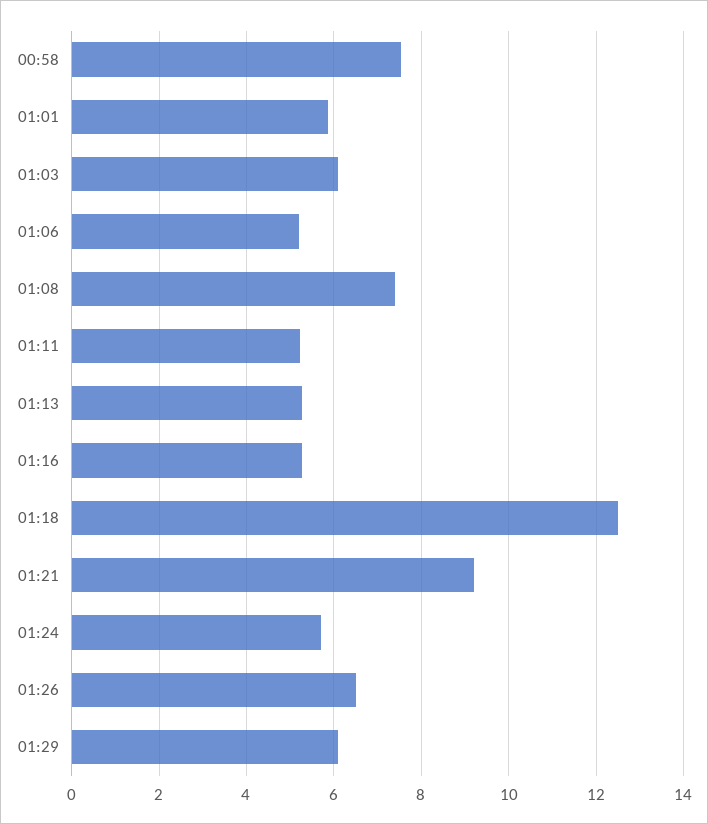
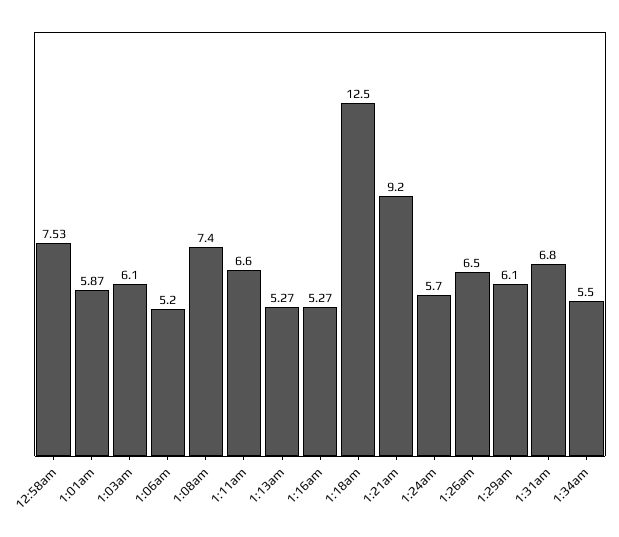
01:11: 5.2 -> 6.6
1:31am: none -> 6.8
1:34am: none -> 5.5

